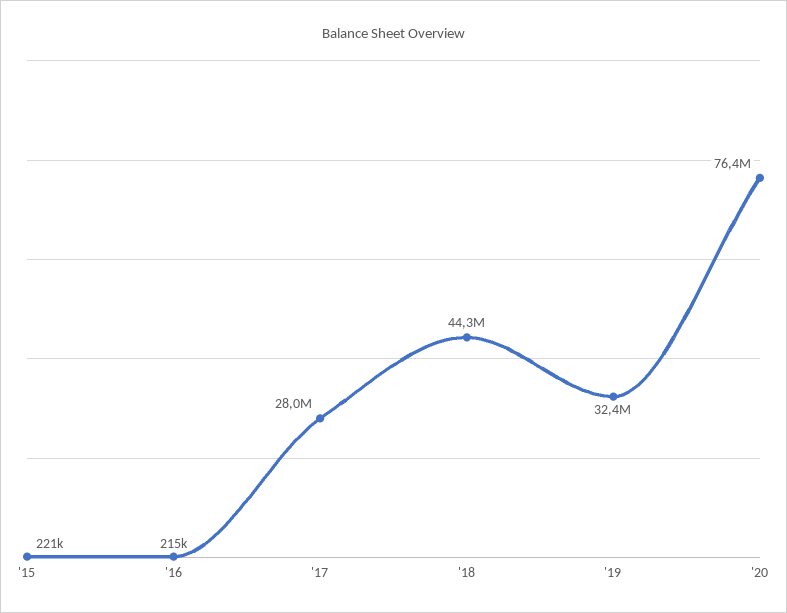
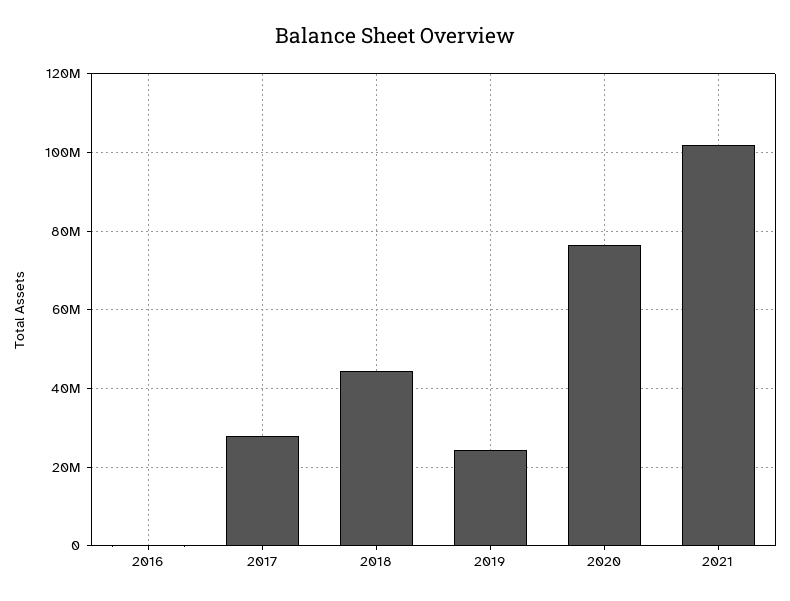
'15: 221000 -> none
'19: 32400000 -> 24000000
2021: none -> 102000000

